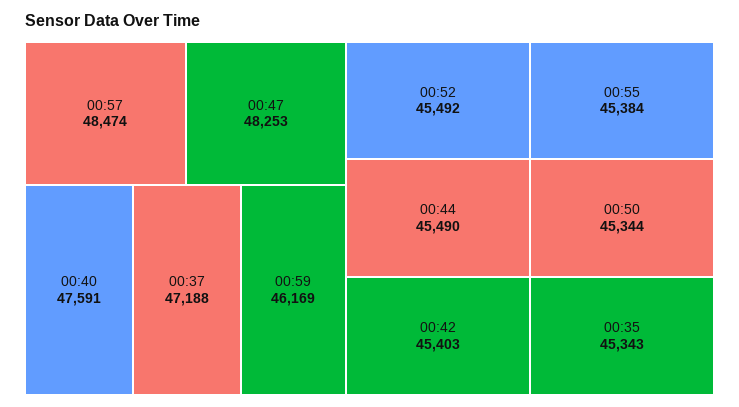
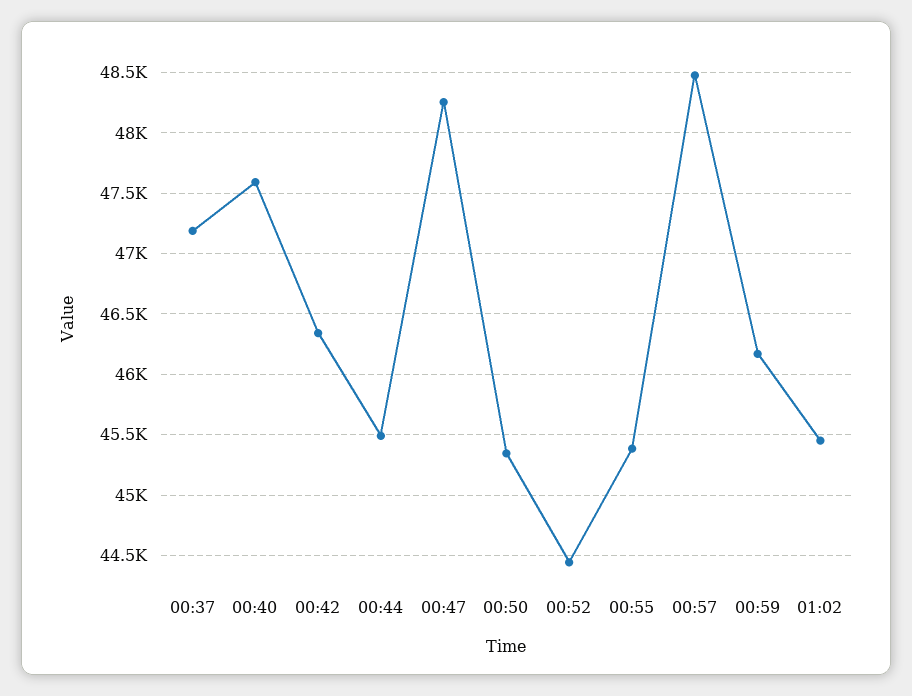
00:52: 45492 -> 44450
00:42: 45403 -> 46350
00:35: 45343 -> none
01:02: none -> 45450

